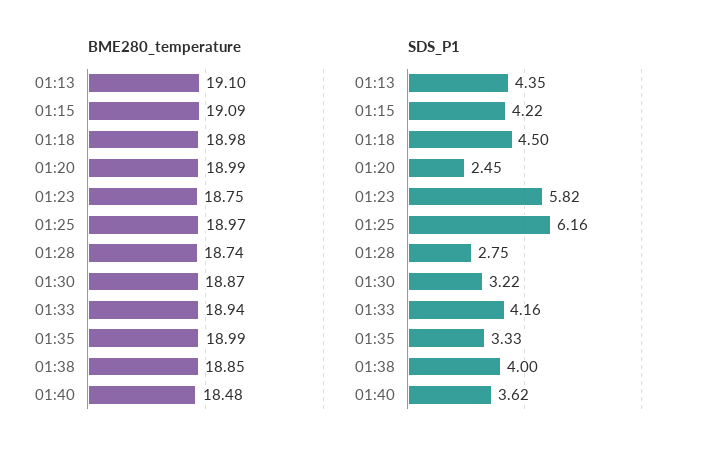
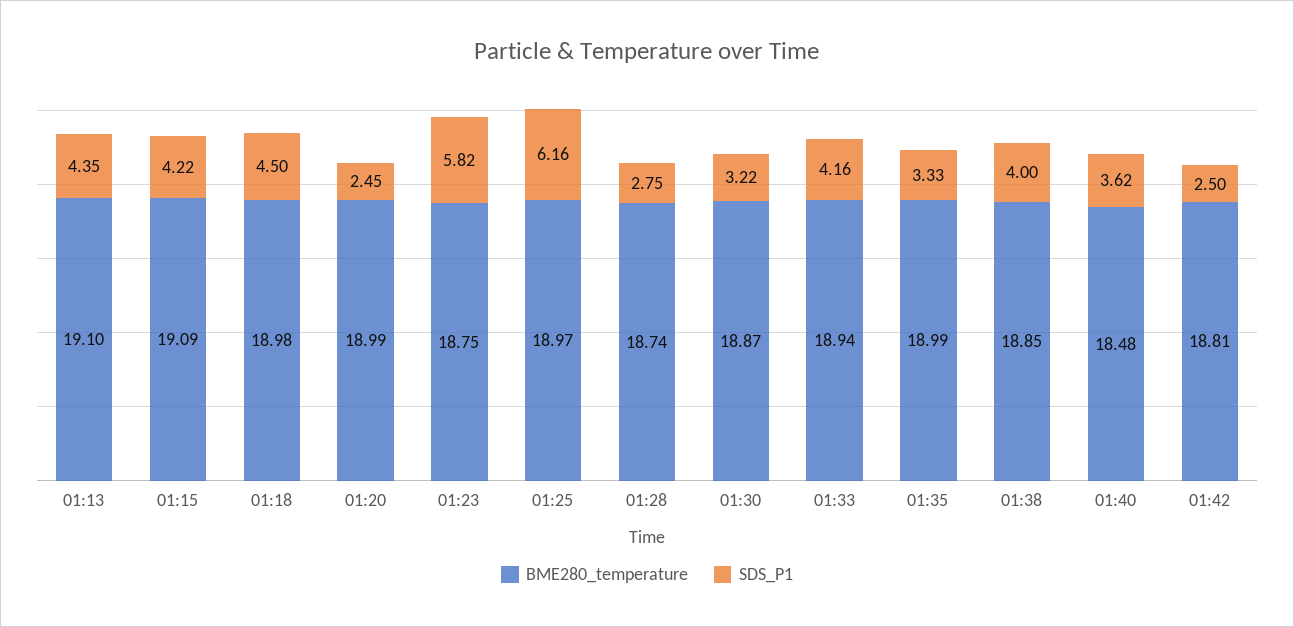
BME280_temperature, 01:42: none -> 18.81
SDS_P1, 01:42: none -> 2.5

